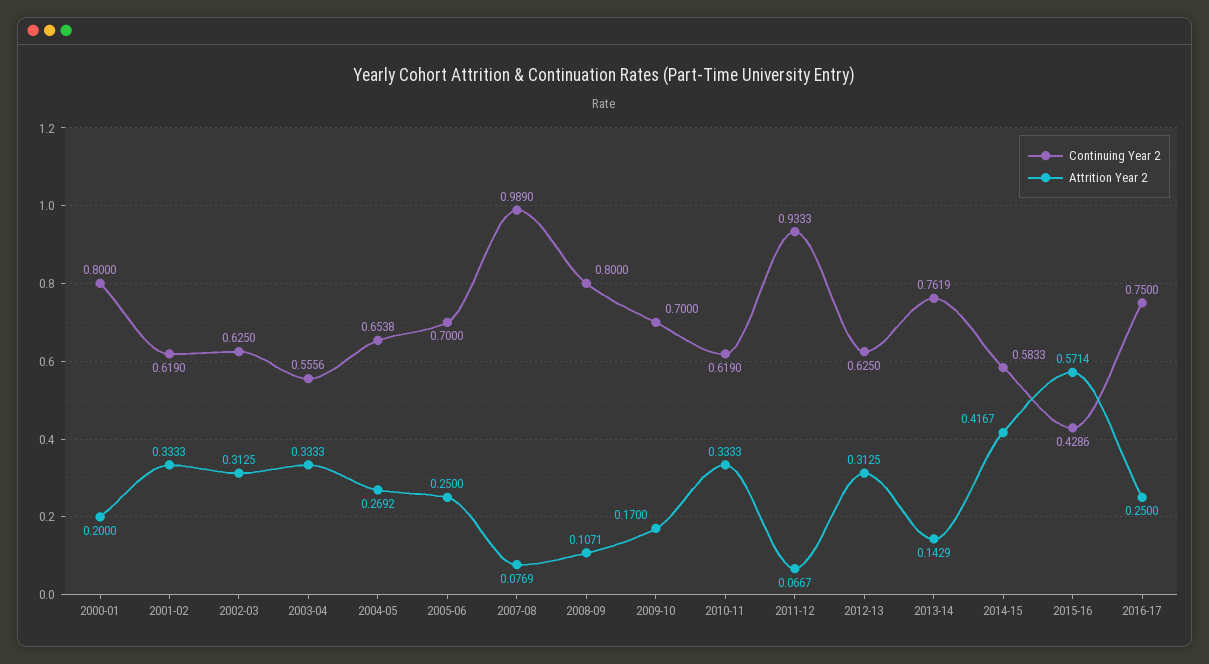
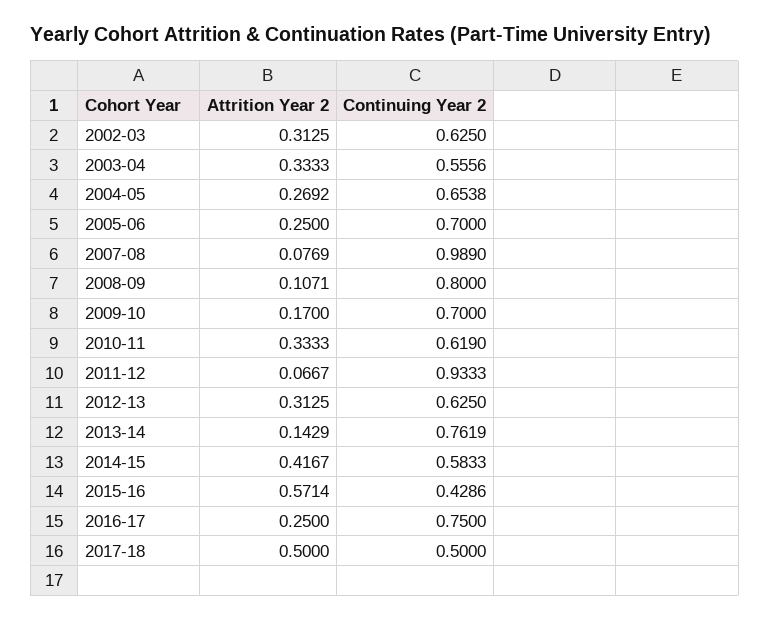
Continuing Year 2, 2000-01: 0.8 -> none
Attrition Year 2, 2000-01: 0.2 -> none
Continuing Year 2, 2001-02: 0.619 -> none
Attrition Year 2, 2001-02: 0.3333 -> none
Attrition Year 2, 2017-18: none -> 0.5
Continuing Year 2, 2017-18: none -> 0.5

